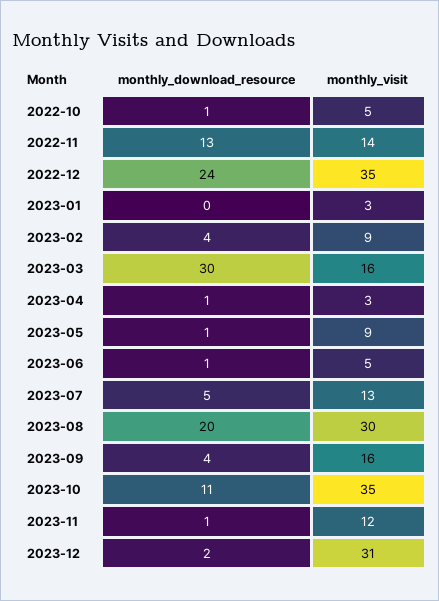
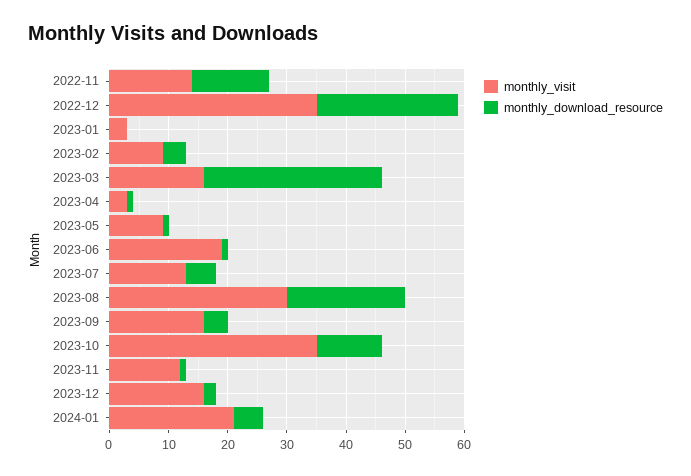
monthly_download_resource, 2022-10: 1 -> none
monthly_visit, 2022-10: 5 -> none
monthly_visit, 2023-06: 5 -> 20
monthly_visit, 2023-12: 31 -> 15
monthly_visit, 2024-01: none -> 20
monthly_download_resource, 2024-01: none -> 5

